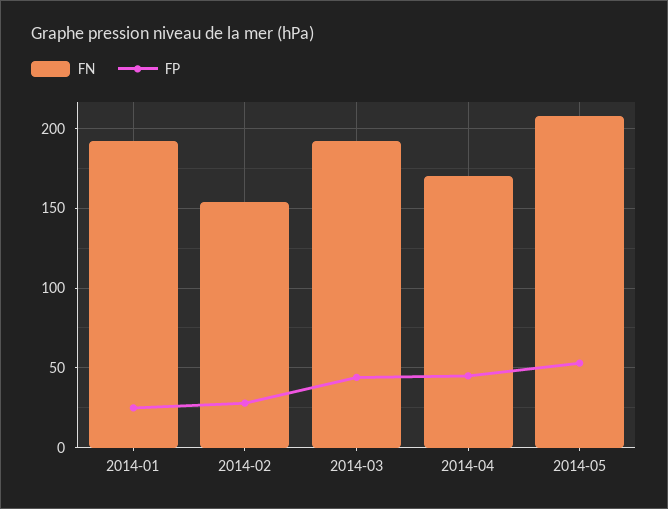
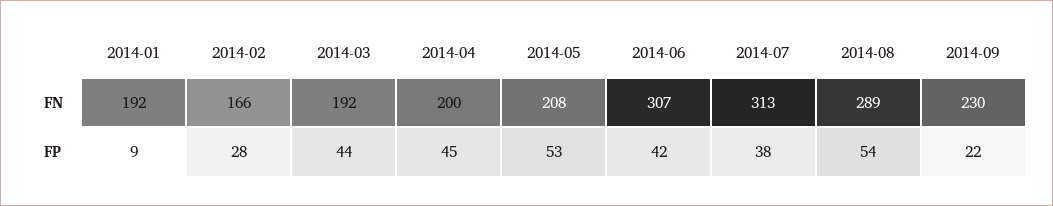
FP, 2014-01: 25 -> 9
FN, 2014-02: 155 -> 166
FN, 2014-04: 170 -> 200
FN, 2014-06: none -> 307
FN, 2014-07: none -> 313
FN, 2014-08: none -> 289
FN, 2014-09: none -> 230
FP, 2014-06: none -> 42
FP, 2014-07: none -> 38
FP, 2014-08: none -> 54
FP, 2014-09: none -> 22

